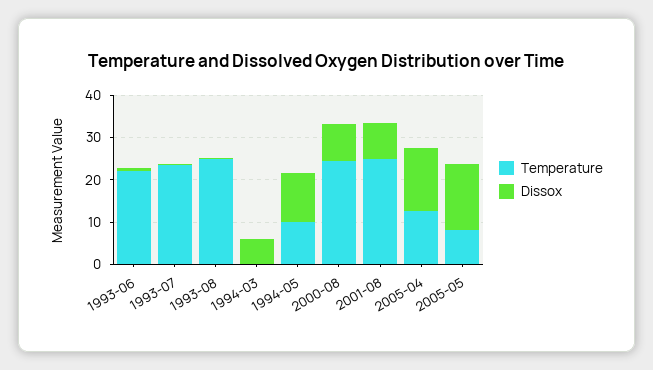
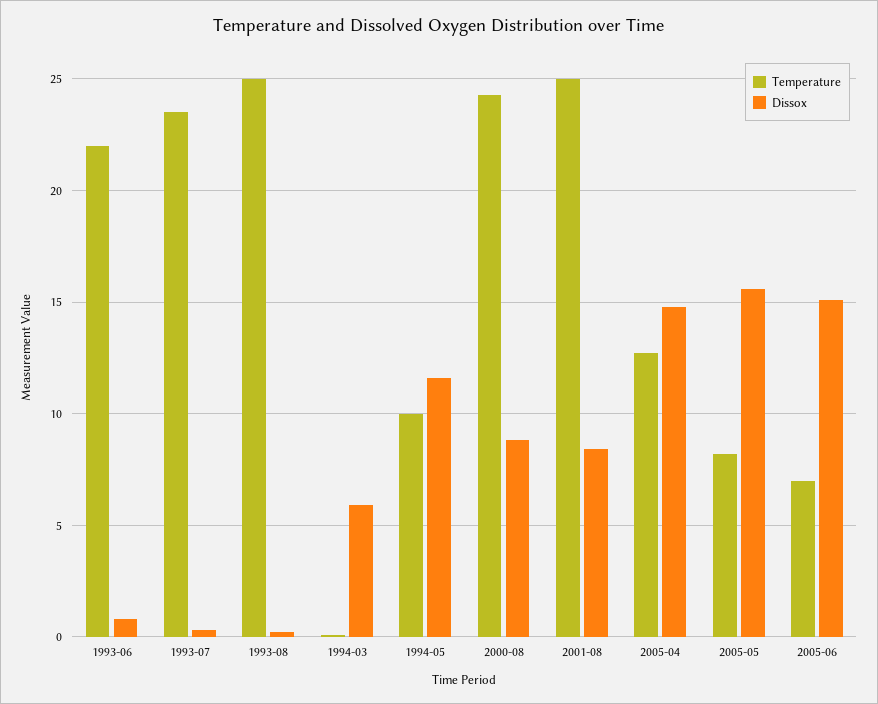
Temperature, 2005-06: none -> 7
Dissox, 2005-06: none -> 15

